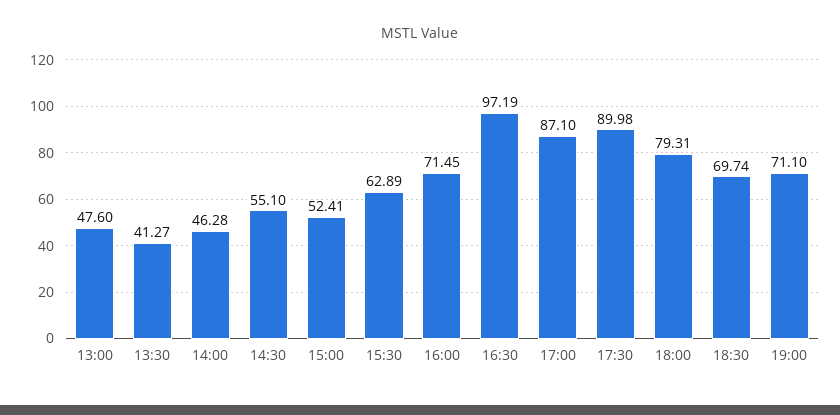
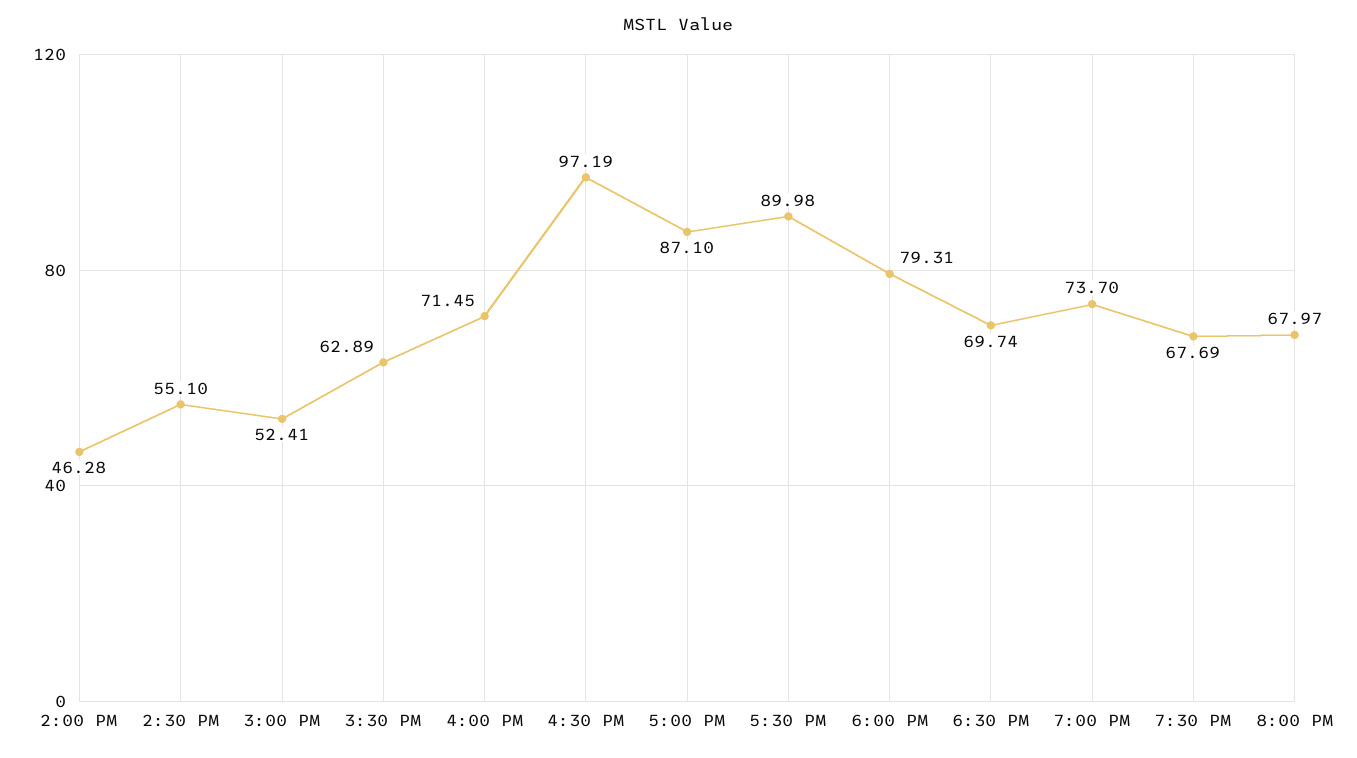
13:00: 47.6 -> none
13:30: 41.27 -> none
19:00: 71.1 -> 73.7
7:30 PM: none -> 67.69
8:00 PM: none -> 67.97

